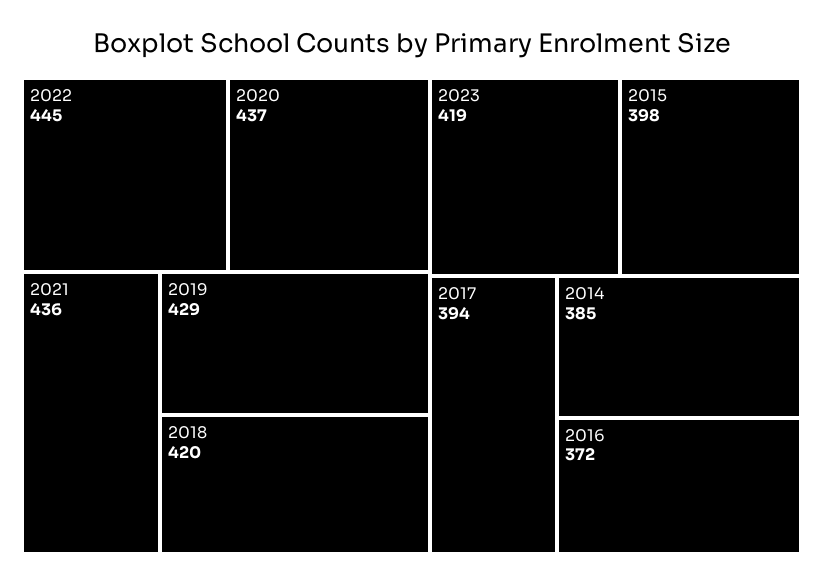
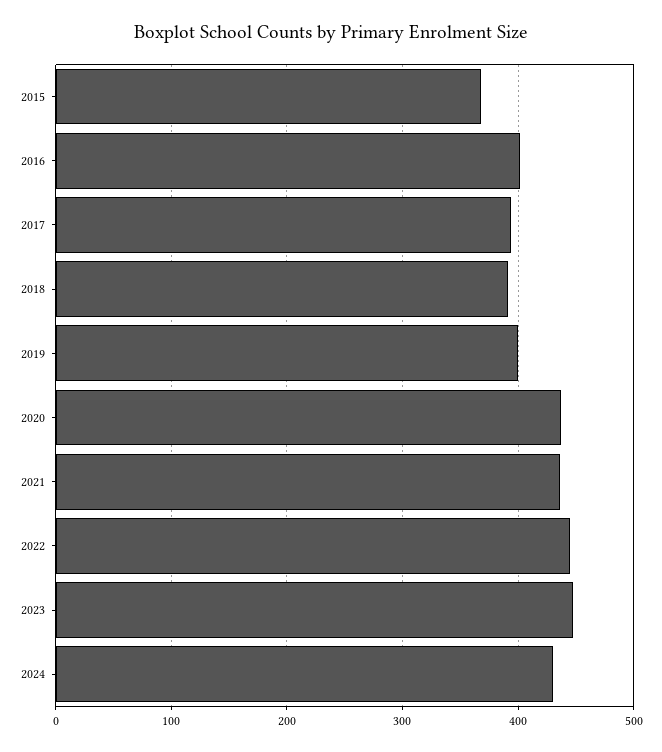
2019: 429 -> 400
2018: 420 -> 390
2023: 419 -> 450
2015: 398 -> 370
2014: 385 -> none
2016: 372 -> 400
2024: none -> 430

